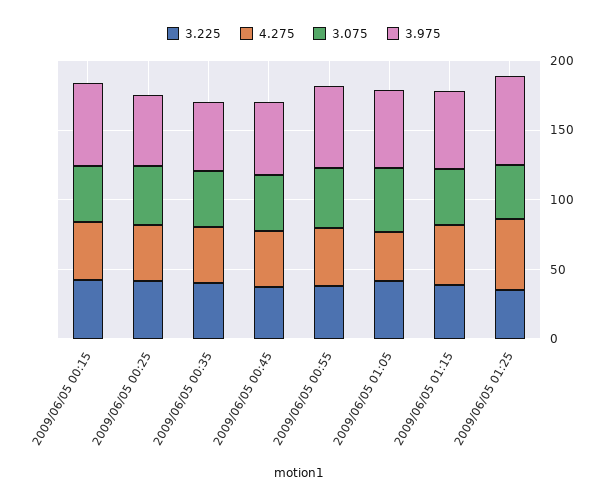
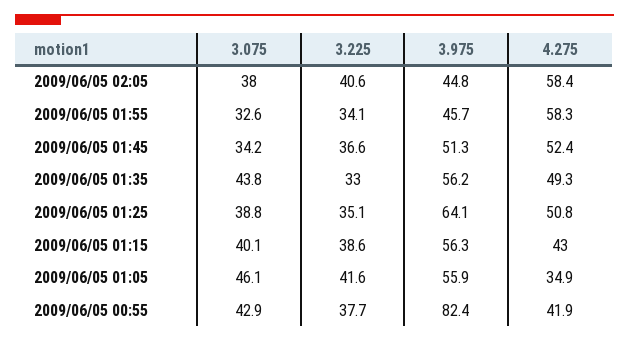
3.225, 2009/06/05 00:15: 40 -> none
4.275, 2009/06/05 00:15: 40 -> none
3.075, 2009/06/05 00:15: 40 -> none
3.975, 2009/06/05 00:15: 60 -> none
3.225, 2009/06/05 00:25: 40 -> none
4.275, 2009/06/05 00:25: 40 -> none
3.075, 2009/06/05 00:25: 40 -> none
3.975, 2009/06/05 00:25: 50 -> none
3.225, 2009/06/05 00:35: 40 -> none
4.275, 2009/06/05 00:35: 40 -> none
3.075, 2009/06/05 00:35: 40 -> none
3.975, 2009/06/05 00:35: 50 -> none
3.225, 2009/06/05 00:45: 40 -> none
4.275, 2009/06/05 00:45: 40 -> none
3.075, 2009/06/05 00:45: 40 -> none
3.975, 2009/06/05 00:45: 50 -> none
3.975, 2009/06/05 00:55: 60 -> 82.4
3.075, 2009/06/05 02:05: none -> 38
3.225, 2009/06/05 02:05: none -> 40.6
3.975, 2009/06/05 02:05: none -> 44.8
4.275, 2009/06/05 02:05: none -> 58.4
3.075, 2009/06/05 01:55: none -> 32.6
3.225, 2009/06/05 01:55: none -> 34.1
3.975, 2009/06/05 01:55: none -> 45.7
4.275, 2009/06/05 01:55: none -> 58.3
3.075, 2009/06/05 01:45: none -> 34.2
3.225, 2009/06/05 01:45: none -> 36.6
3.975, 2009/06/05 01:45: none -> 51.3
4.275, 2009/06/05 01:45: none -> 52.4
3.075, 2009/06/05 01:35: none -> 43.8
3.225, 2009/06/05 01:35: none -> 33
3.975, 2009/06/05 01:35: none -> 56.2
4.275, 2009/06/05 01:35: none -> 49.3

